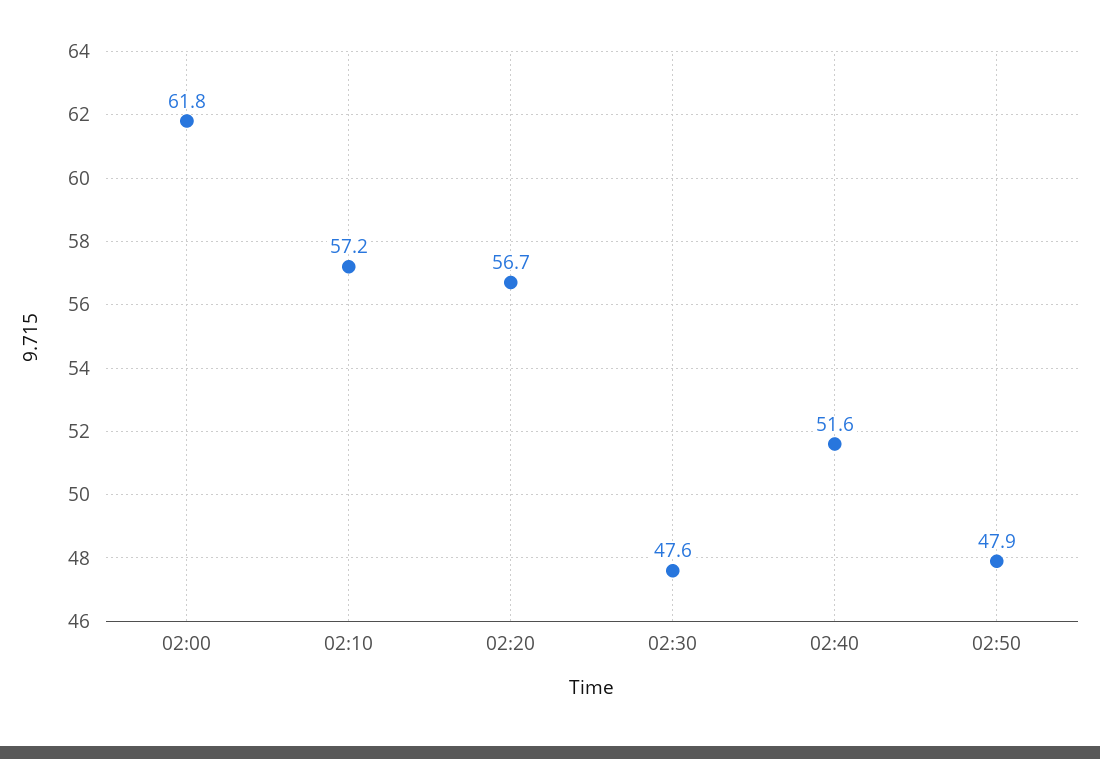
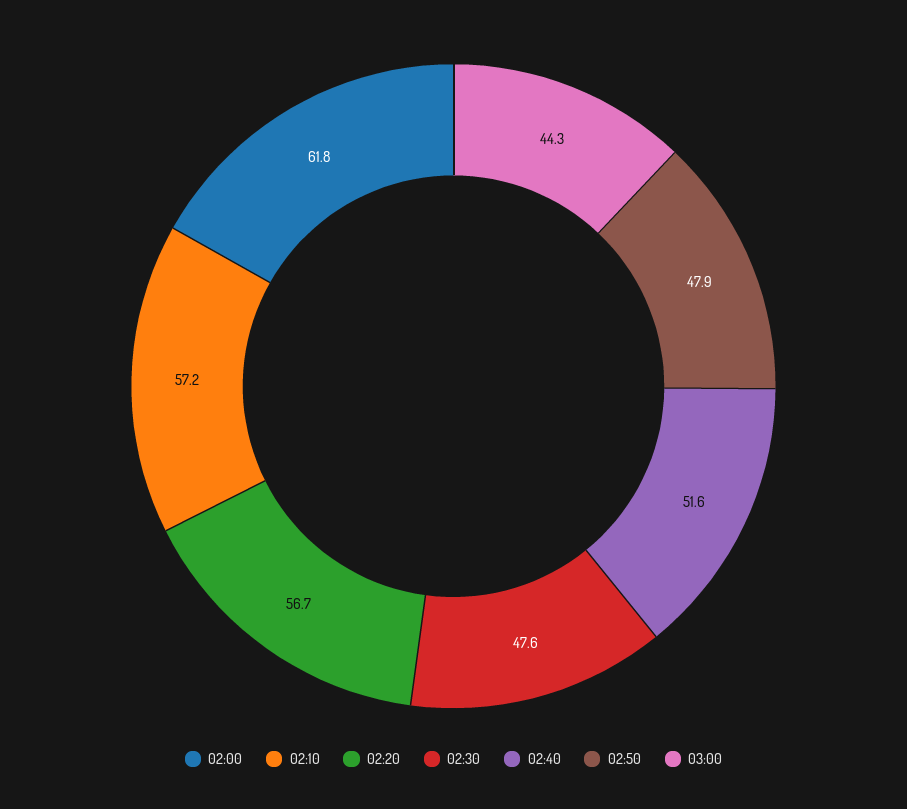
03:00: none -> 44.3

